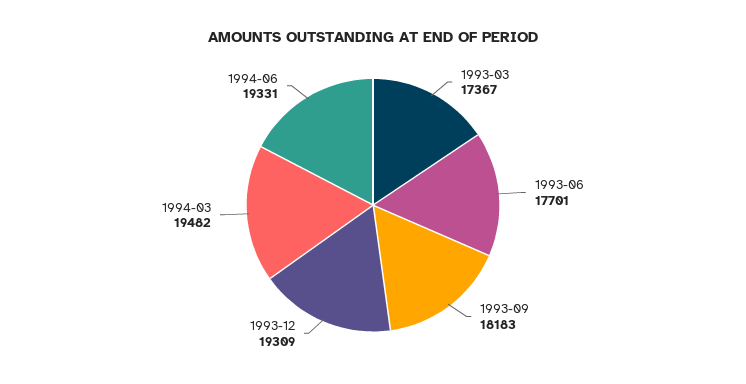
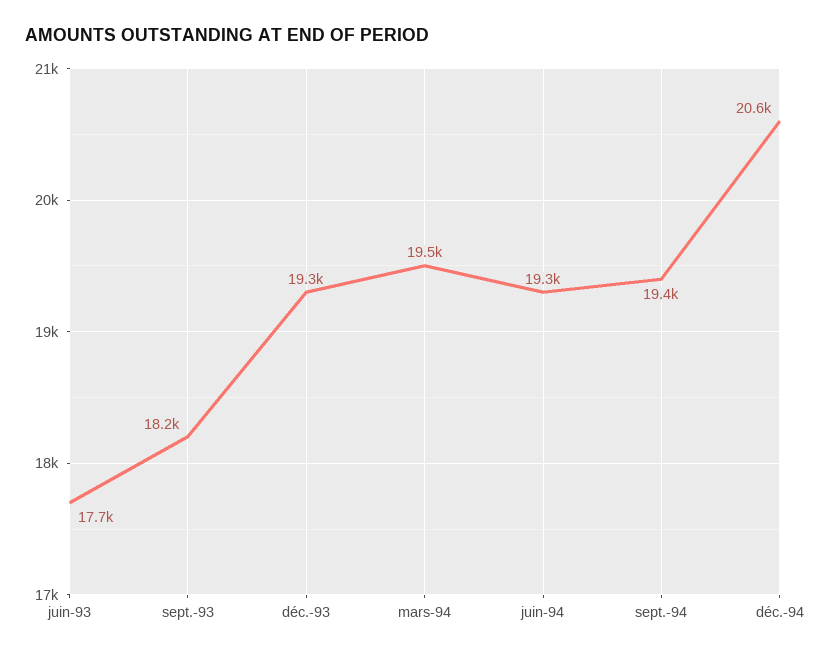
1993-03: 17367 -> none
sept.-94: none -> 19400
déc.-94: none -> 20600

